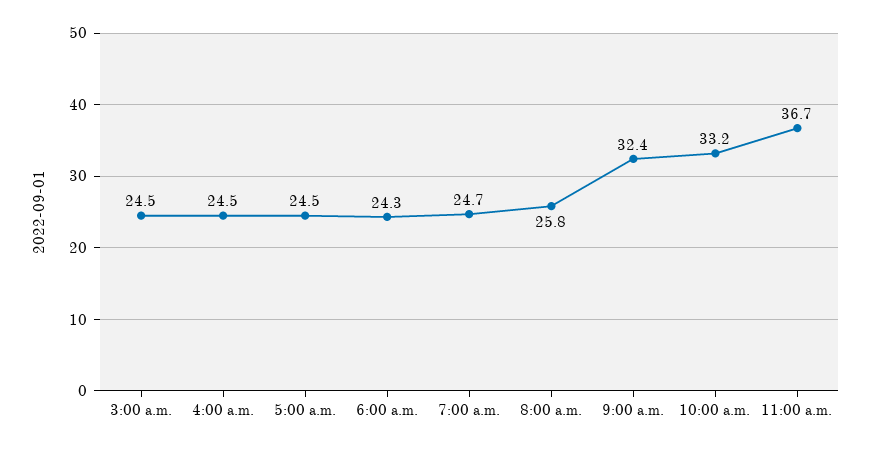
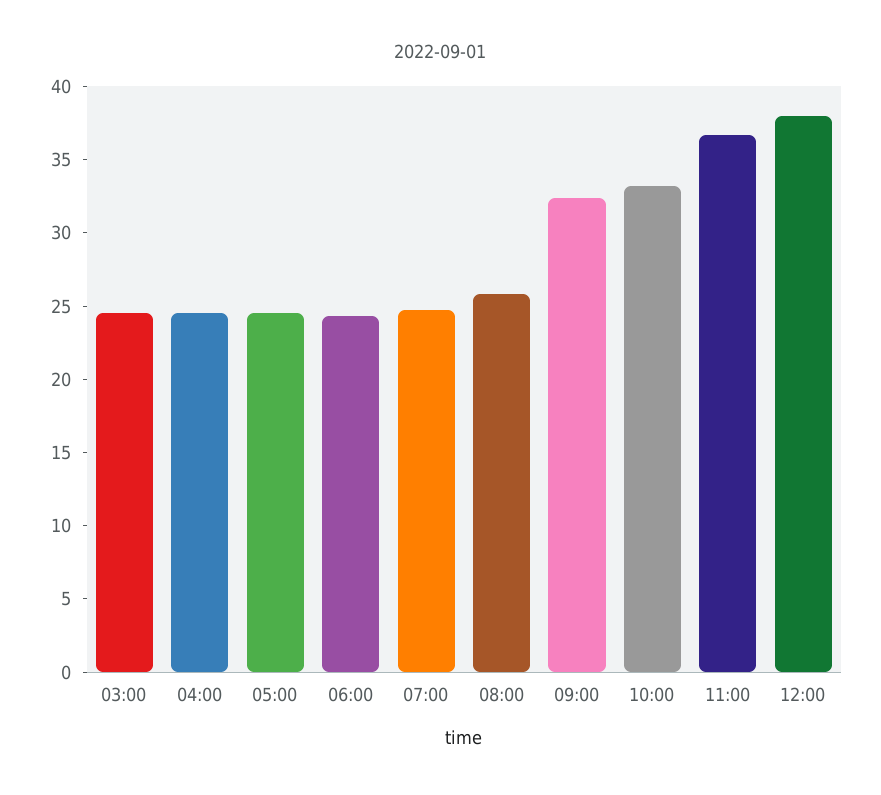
12:00: none -> 38

